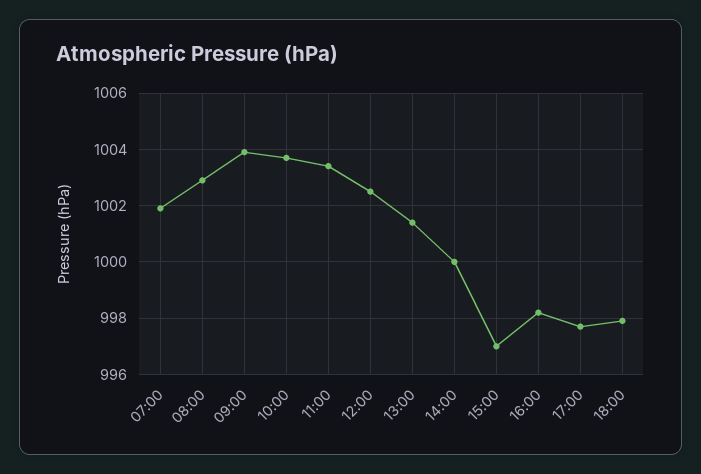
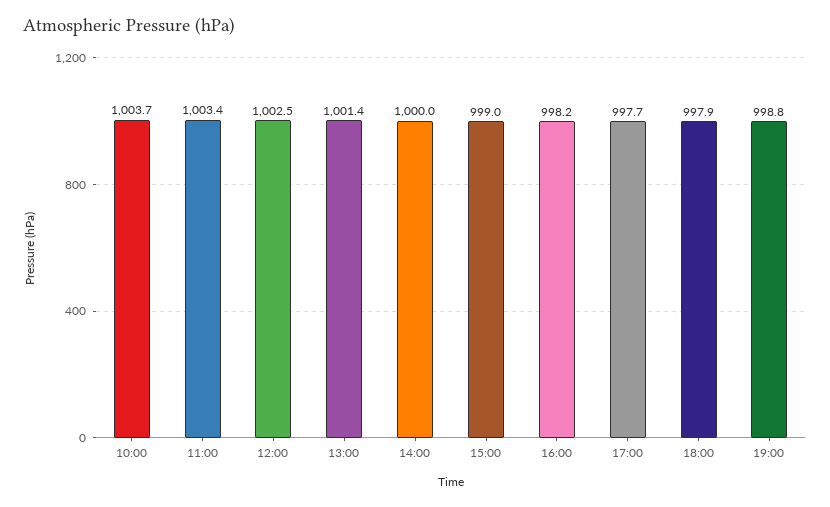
07:00: 1002 -> none
08:00: 1003 -> none
09:00: 1004 -> none
15:00: 997 -> 999
19:00: none -> 998.8

